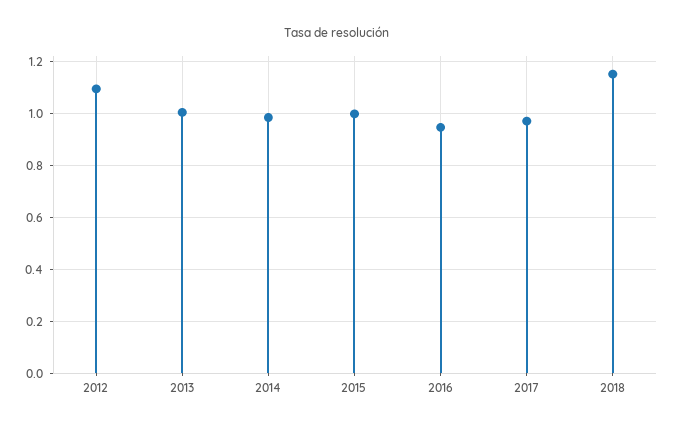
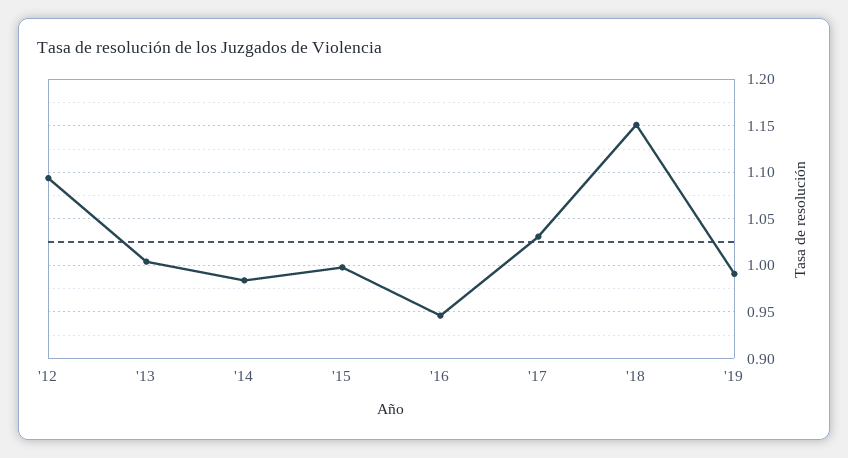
2017: 0.975 -> 1.03
'19: none -> 0.99

